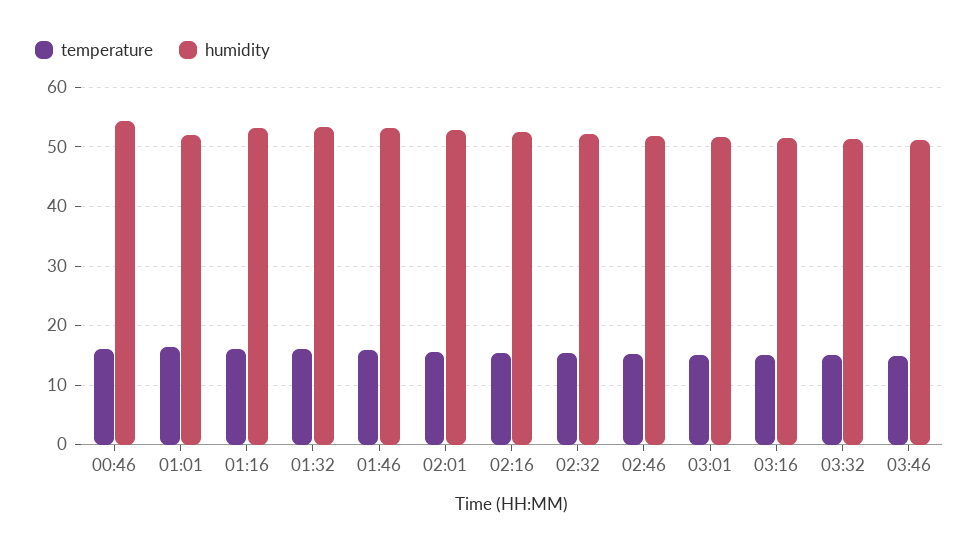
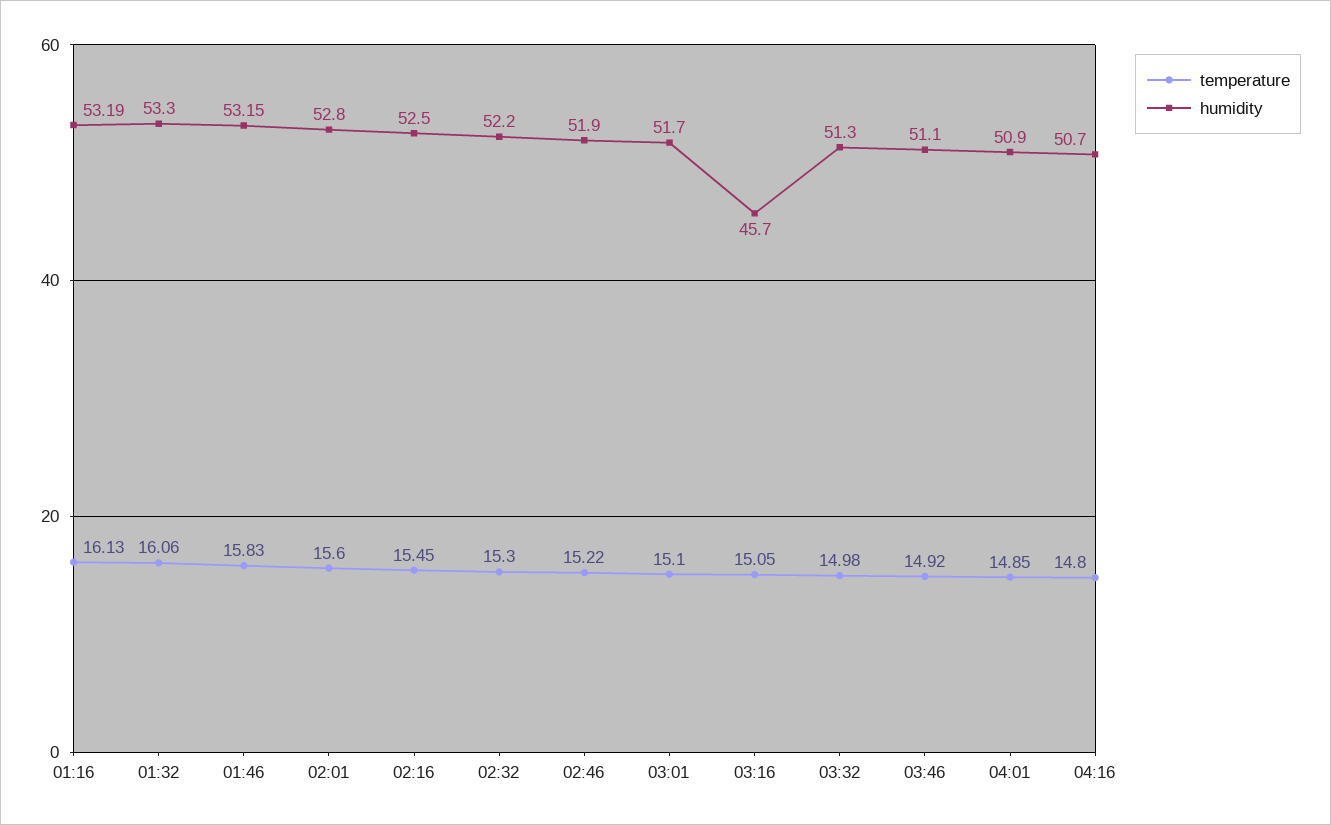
temperature, 00:46: 16 -> none
humidity, 00:46: 54 -> none
temperature, 01:01: 16 -> none
humidity, 01:01: 52 -> none
humidity, 03:16: 52 -> 45.7
temperature, 04:01: none -> 14.85
humidity, 04:01: none -> 50.9
temperature, 04:16: none -> 14.8
humidity, 04:16: none -> 50.7

